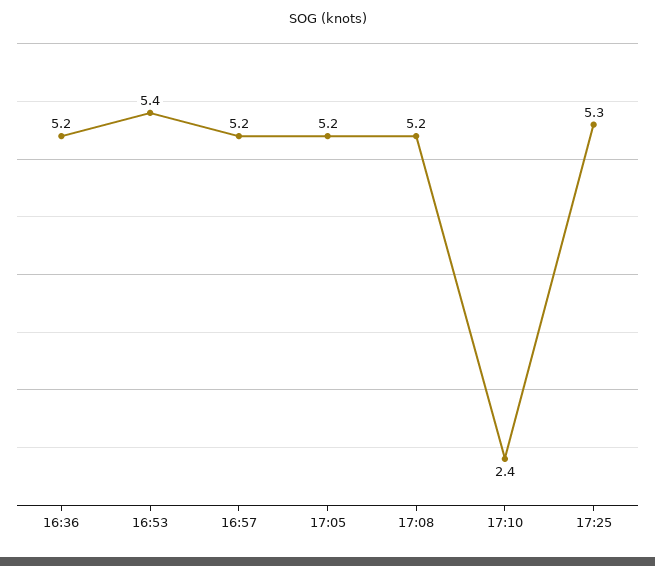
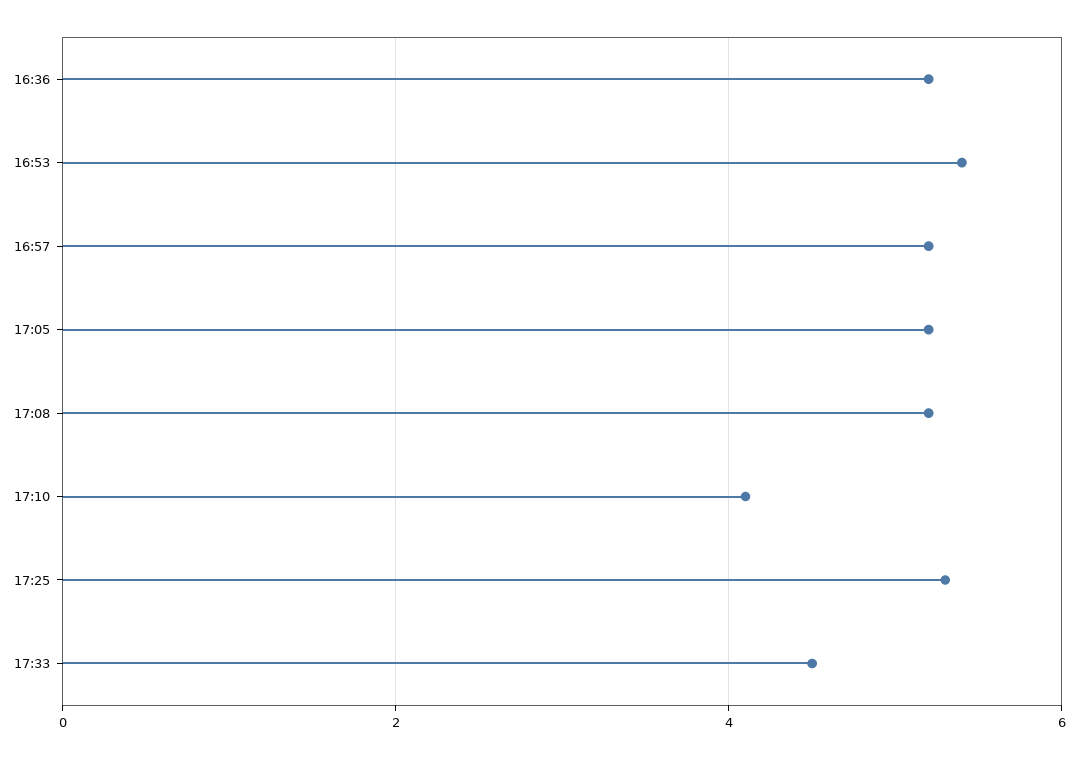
17:10: 2.4 -> 4
17:33: none -> 4.5

